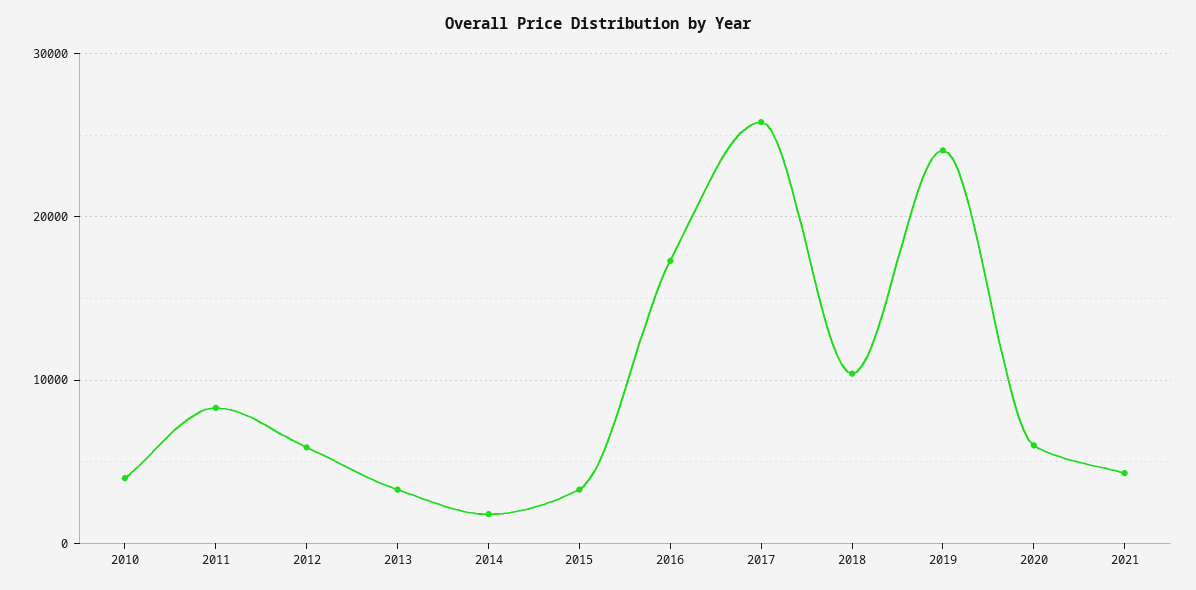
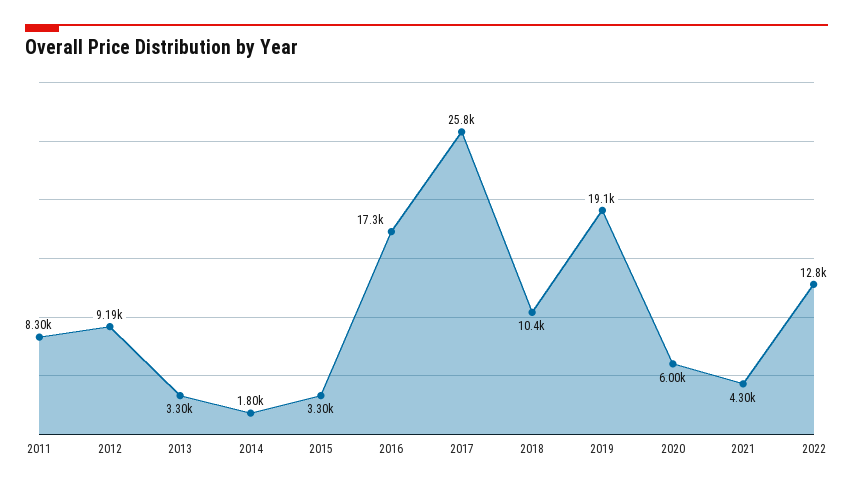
2010: 4000 -> none
2012: 6000 -> 9190
2019: 24000 -> 19100
2022: none -> 12800

